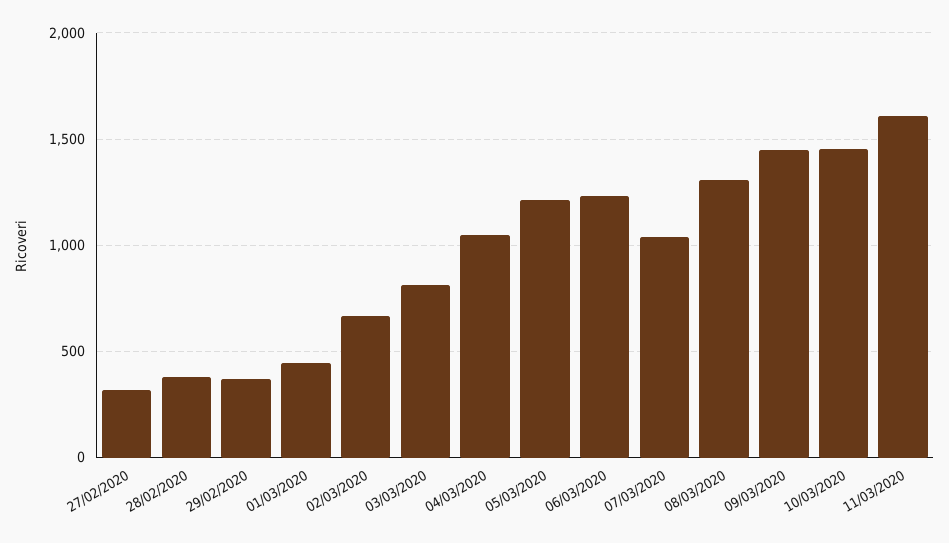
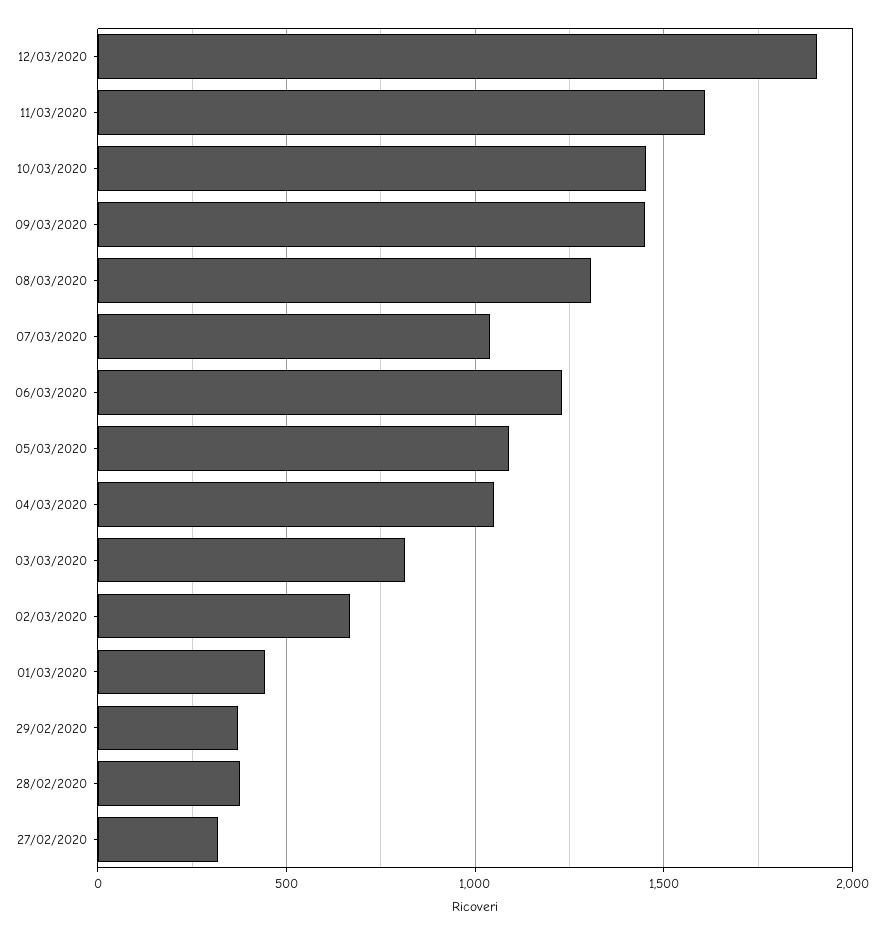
05/03/2020: 1200 -> 1100
12/03/2020: none -> 1900

